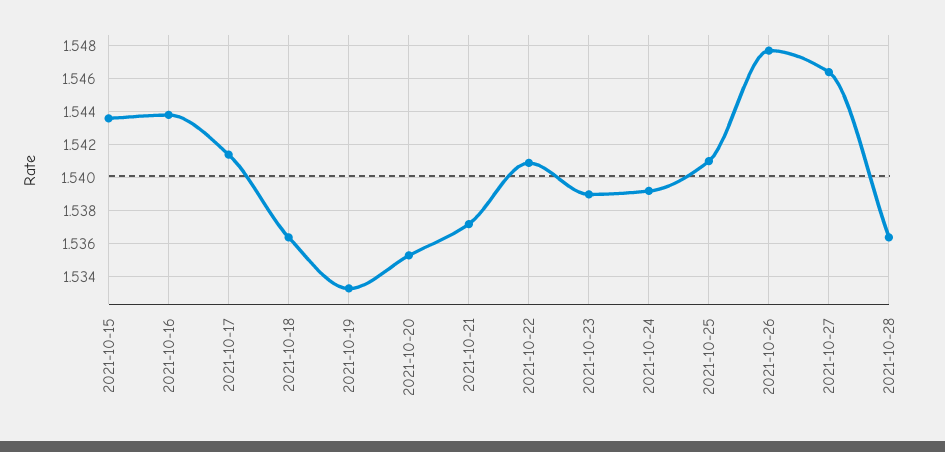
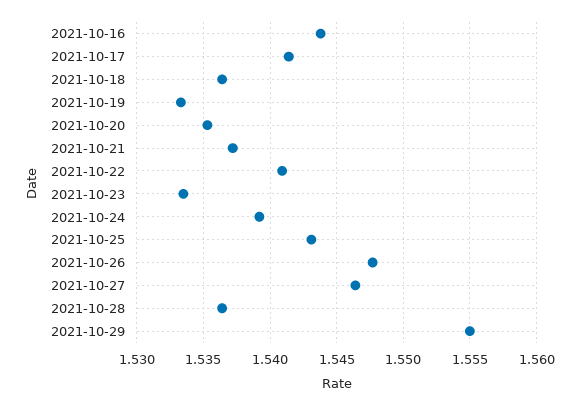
2021-10-15: 1.5435 -> none
2021-10-23: 1.539 -> 1.5335
2021-10-25: 1.541 -> 1.543
2021-10-29: none -> 1.555

